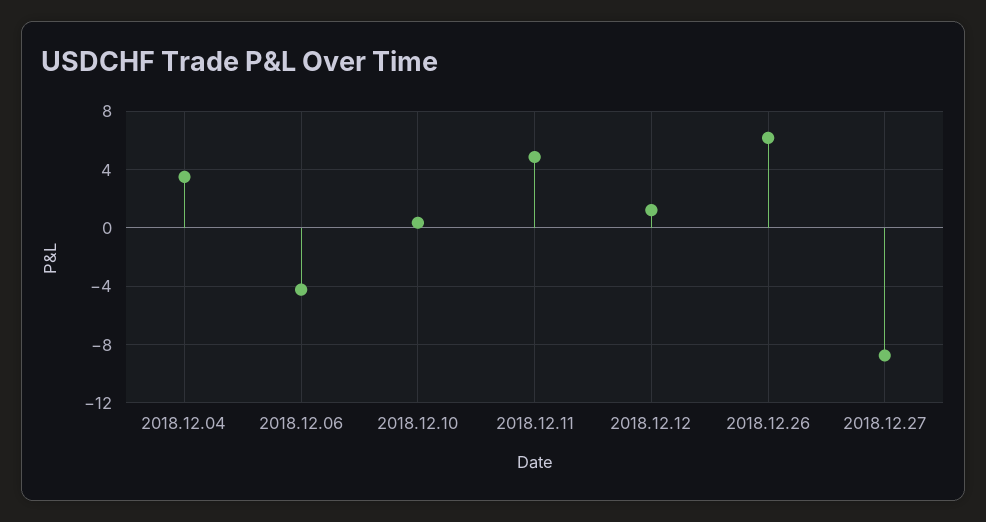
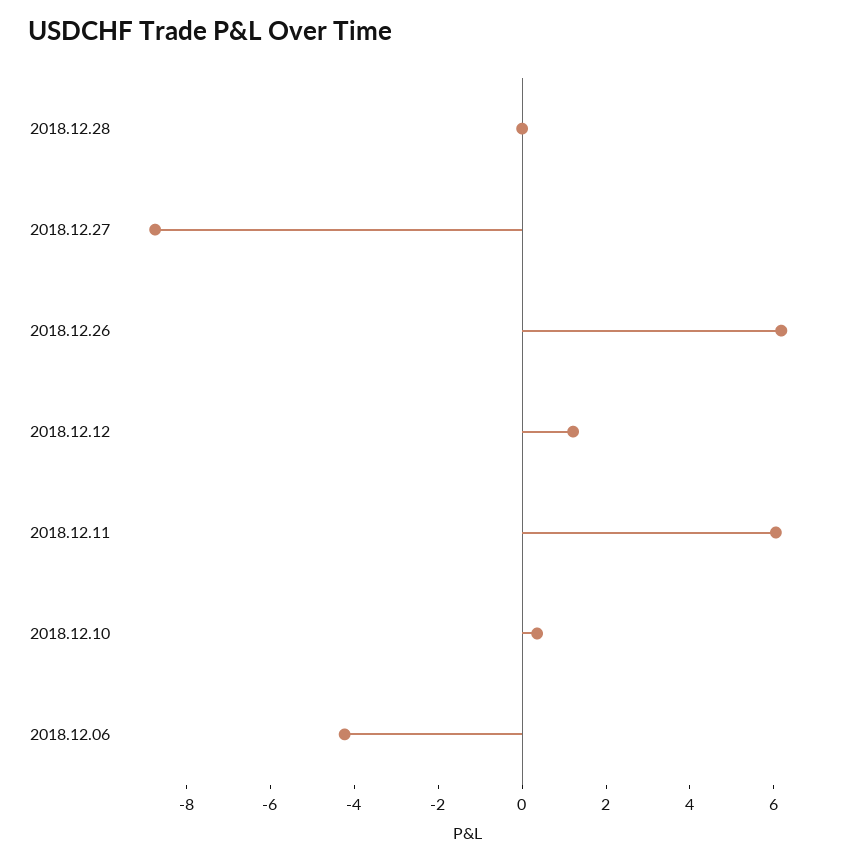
2018.12.04: 3.5 -> none
2018.12.11: 5 -> 6
2018.12.28: none -> 0

